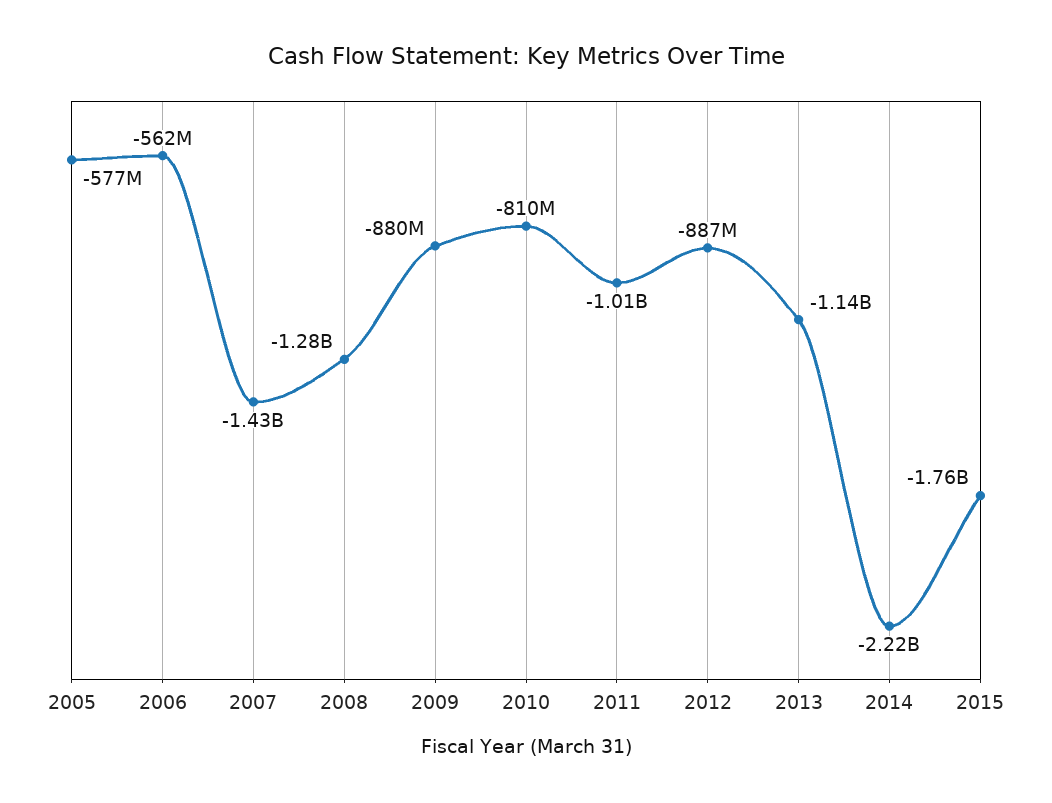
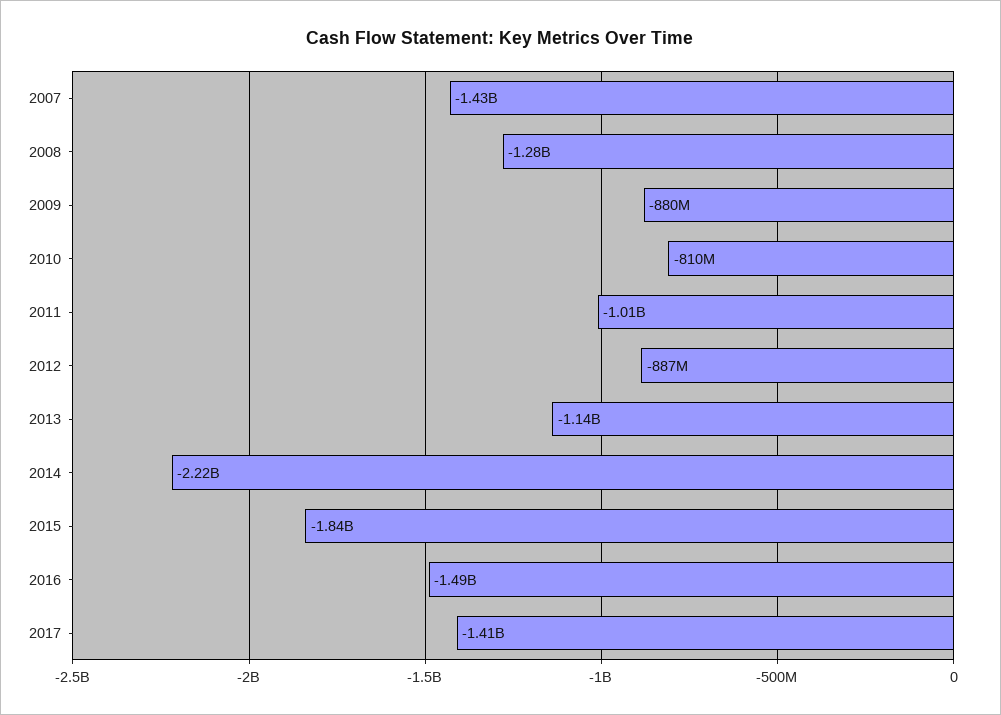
2005: -577000000 -> none
2006: -562000000 -> none
2015: -1760000000 -> -1840000000
2016: none -> -1490000000
2017: none -> -1410000000

